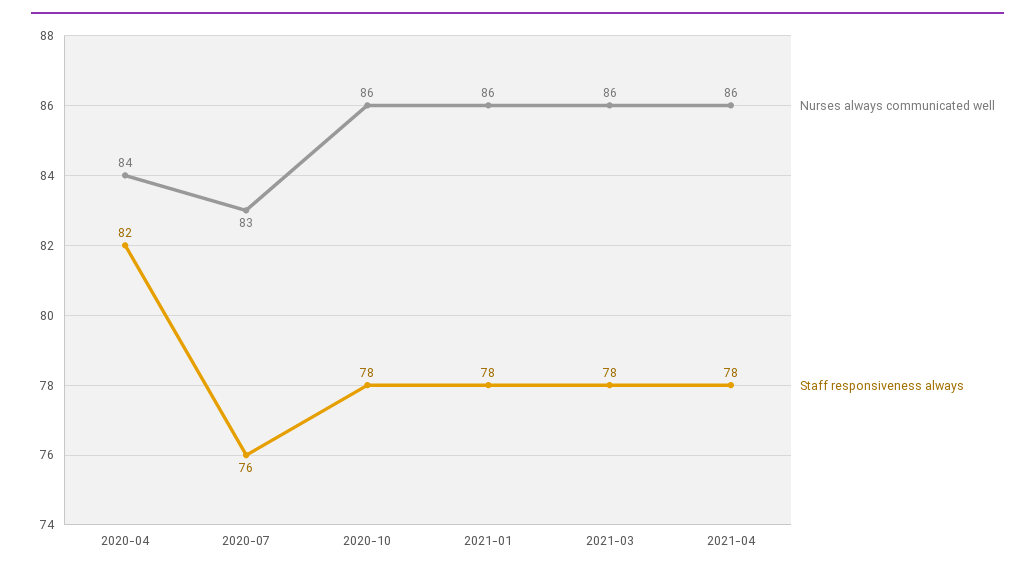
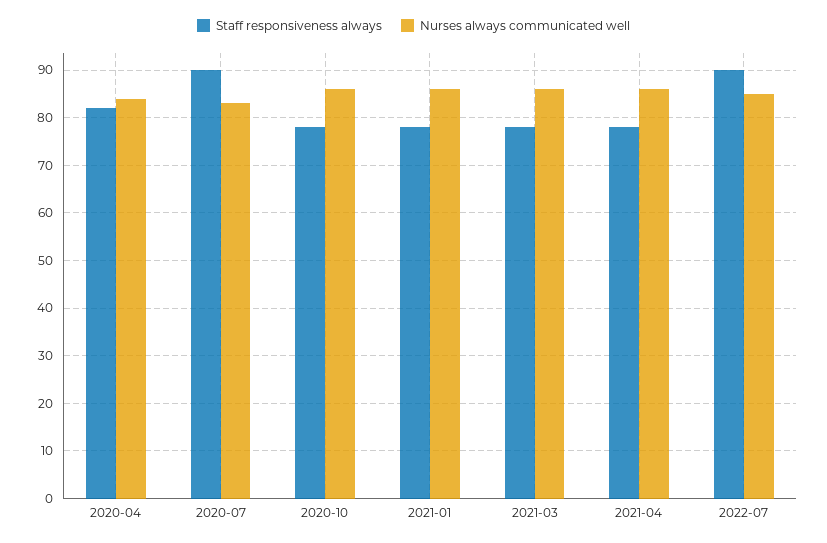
Staff responsiveness always, 2020-07: 76 -> 90
Staff responsiveness always, 2022-07: none -> 90
Nurses always communicated well, 2022-07: none -> 85

